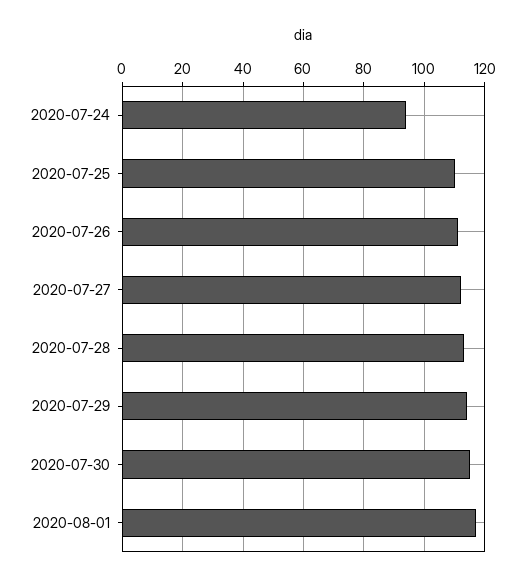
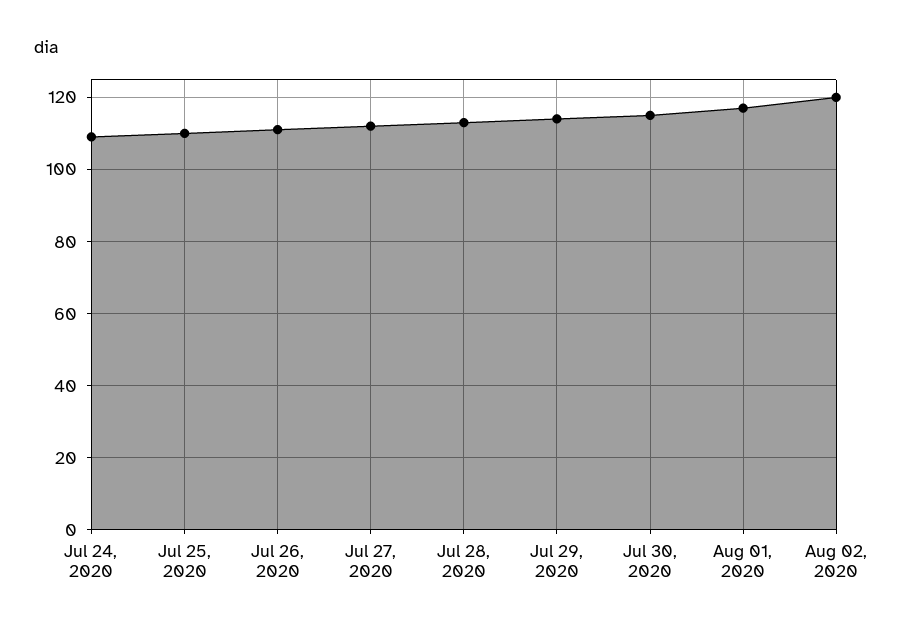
2020-07-24: 95 -> 110
Aug 02, 2020: none -> 120

